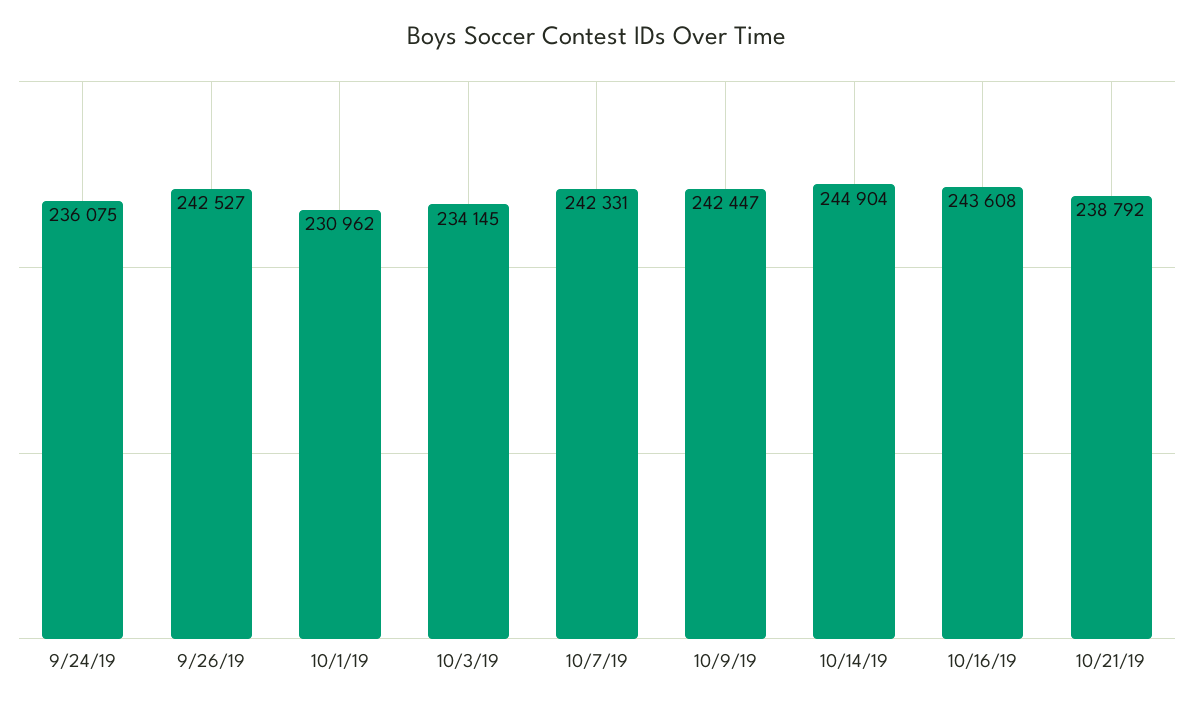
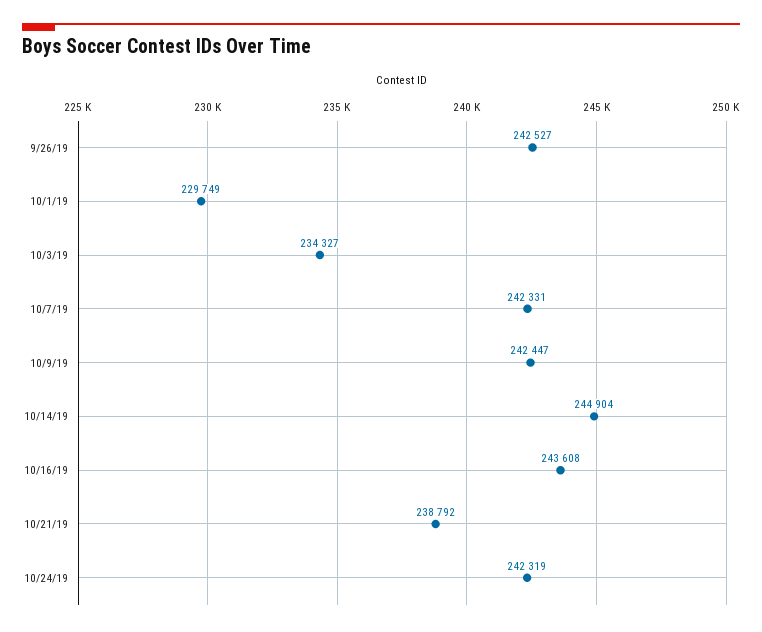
9/24/19: 236075 -> none
10/1/19: 230962 -> 229749
10/3/19: 234145 -> 234327
10/24/19: none -> 242319

